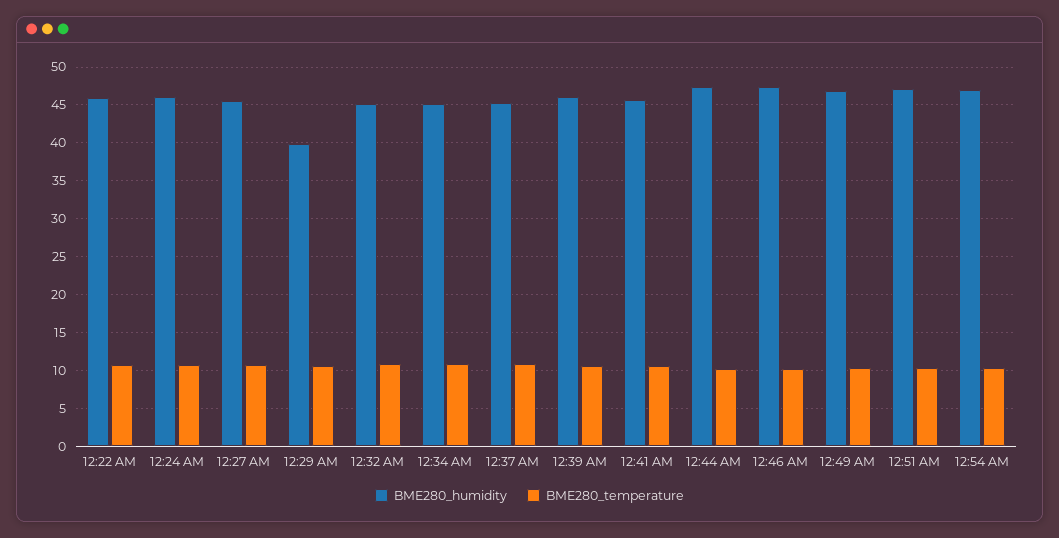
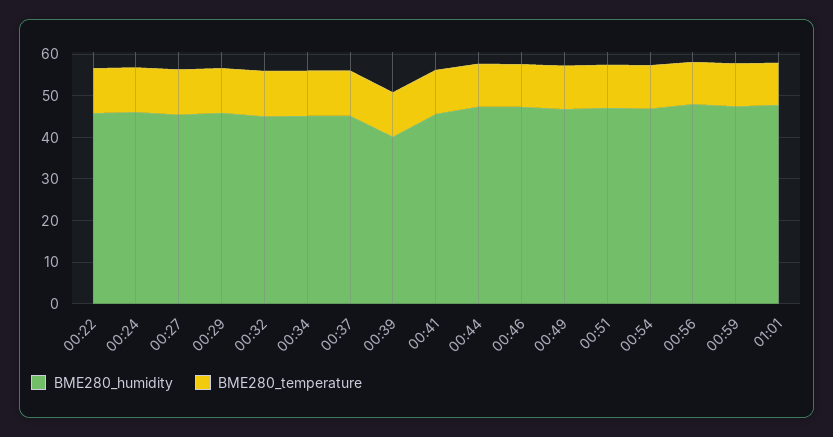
BME280_humidity, 12:29 AM: 40 -> 46
BME280_humidity, 12:39 AM: 46 -> 40
BME280_humidity, 00:56: none -> 48
BME280_temperature, 00:56: none -> 10
BME280_humidity, 00:59: none -> 48
BME280_temperature, 00:59: none -> 10
BME280_humidity, 01:01: none -> 48
BME280_temperature, 01:01: none -> 10

